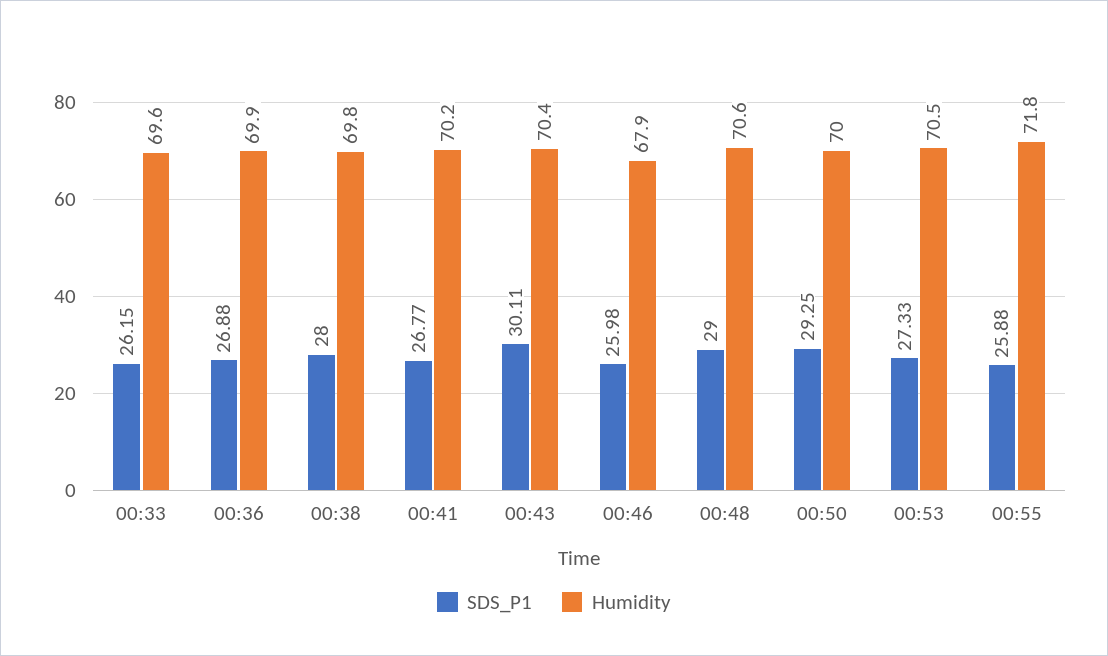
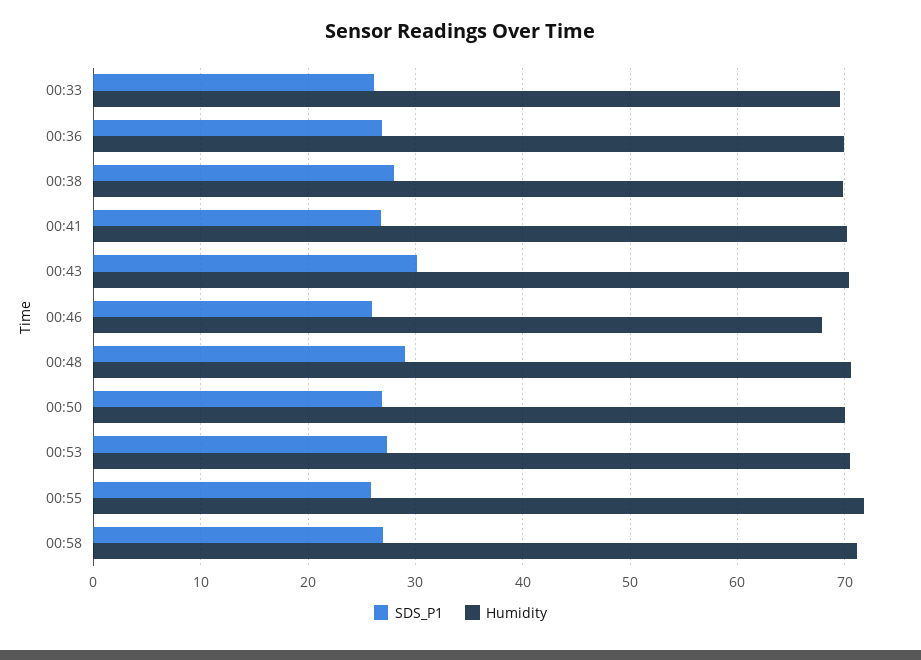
SDS_P1, 00:50: 29.25 -> 27
SDS_P1, 00:58: none -> 27
Humidity, 00:58: none -> 71

